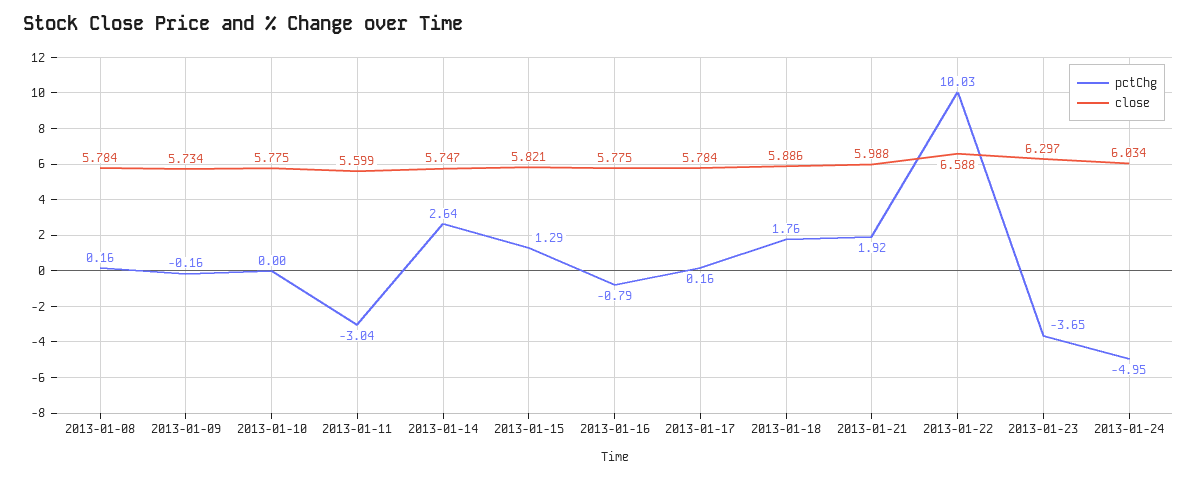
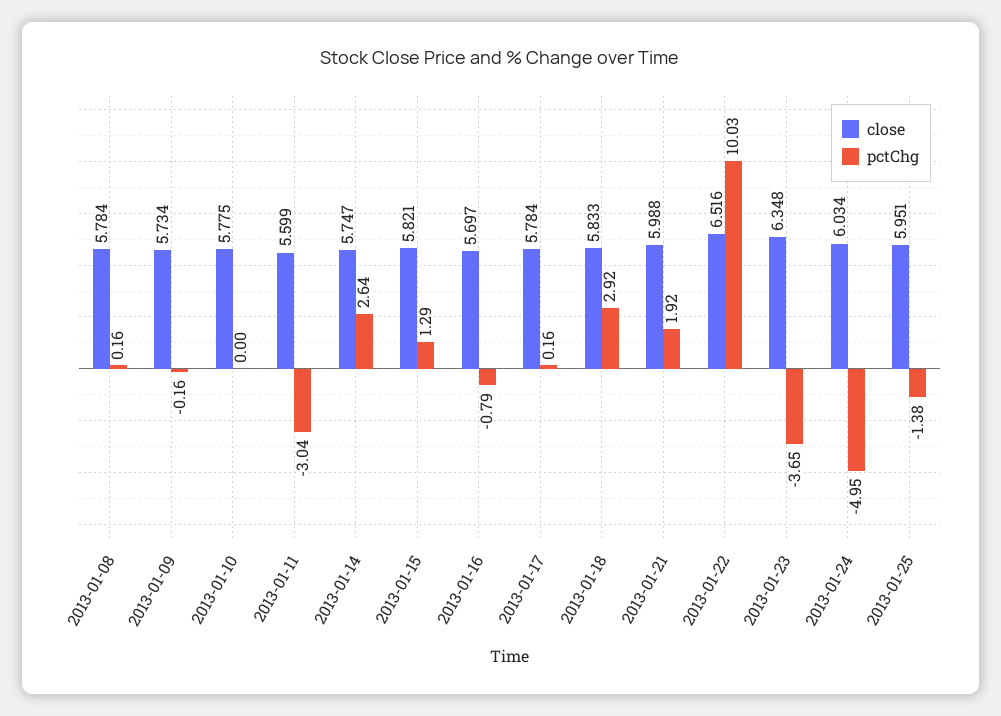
close, 2013-01-16: 5.775 -> 5.697
pctChg, 2013-01-18: 1.76 -> 2.92
close, 2013-01-18: 5.886 -> 5.833
close, 2013-01-22: 6.588 -> 6.516
close, 2013-01-23: 6.297 -> 6.348
close, 2013-01-25: none -> 5.951
pctChg, 2013-01-25: none -> -1.38

